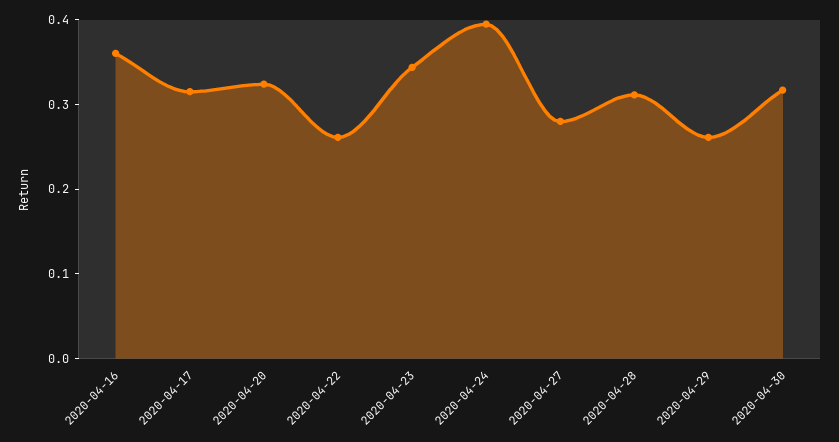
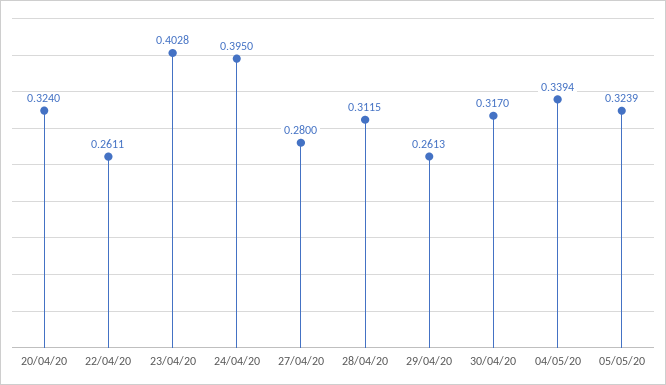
2020-04-16: 0.36 -> none
2020-04-17: 0.32 -> none
2020-04-23: 0.34 -> 0.4028
04/05/20: none -> 0.3394
05/05/20: none -> 0.3239

